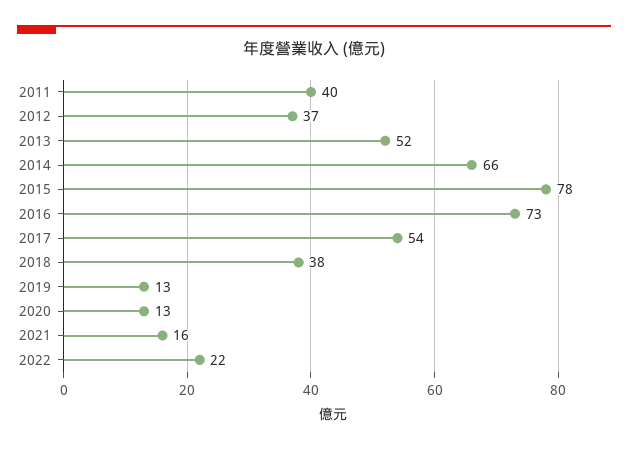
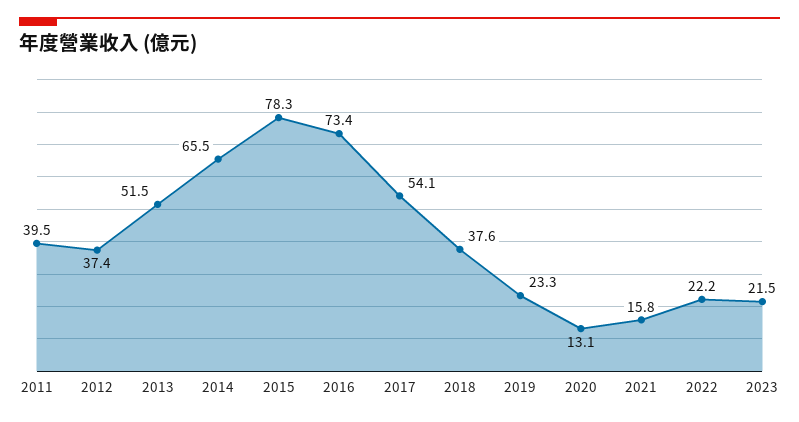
2019: 13 -> 23.3
2023: none -> 21.5

